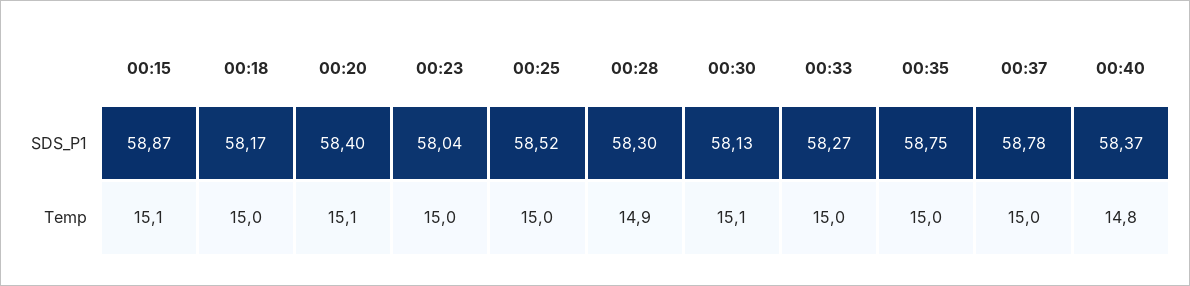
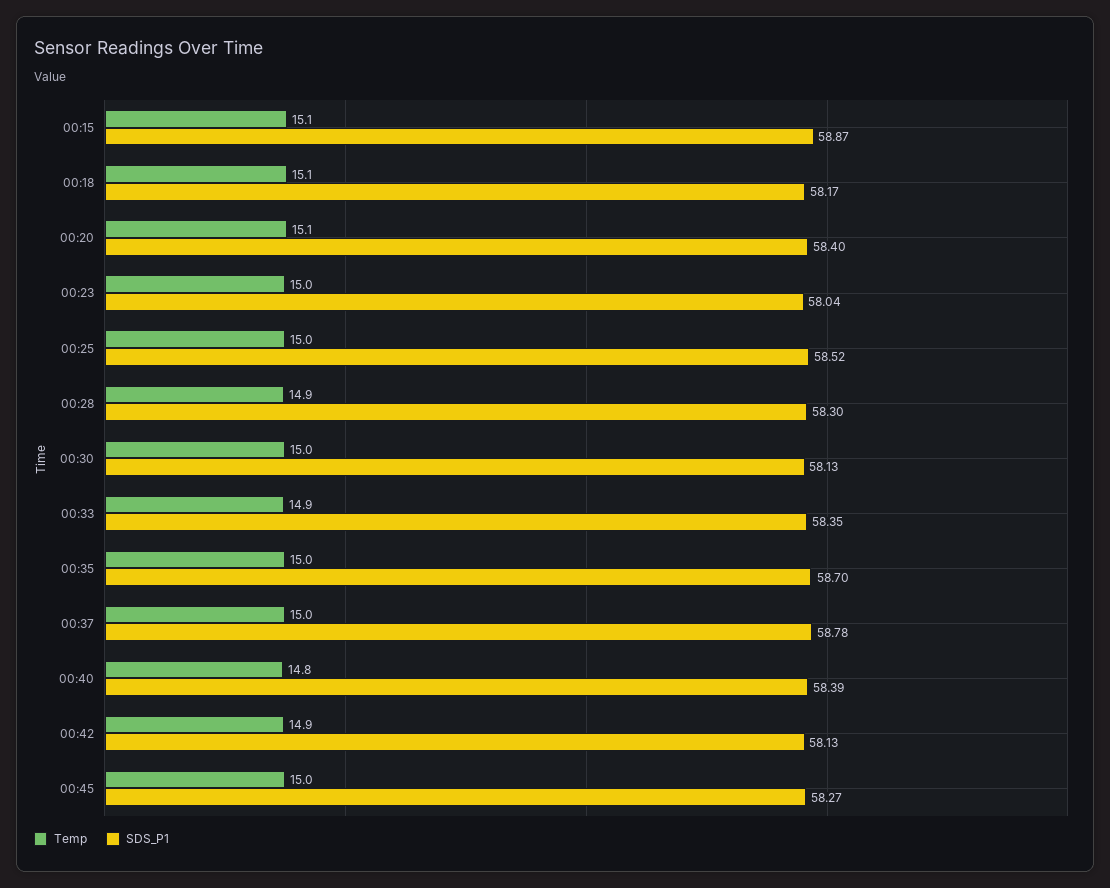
SDS_P1, 00:33: 58.27 -> 58.35
SDS_P1, 00:35: 58.75 -> 58.7
SDS_P1, 00:40: 58.37 -> 58.39
Temp, 00:18: 15 -> 15.1
Temp, 00:30: 15.1 -> 15
Temp, 00:33: 15 -> 14.9
Temp, 00:42: none -> 14.9
SDS_P1, 00:42: none -> 58.13
Temp, 00:45: none -> 15
SDS_P1, 00:45: none -> 58.27

